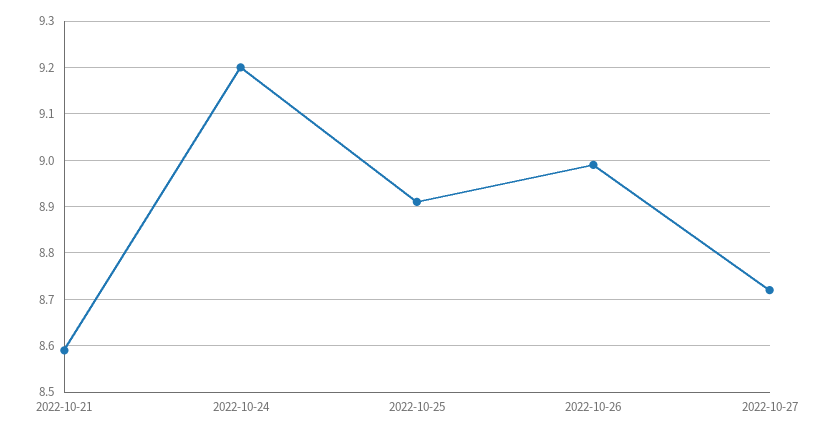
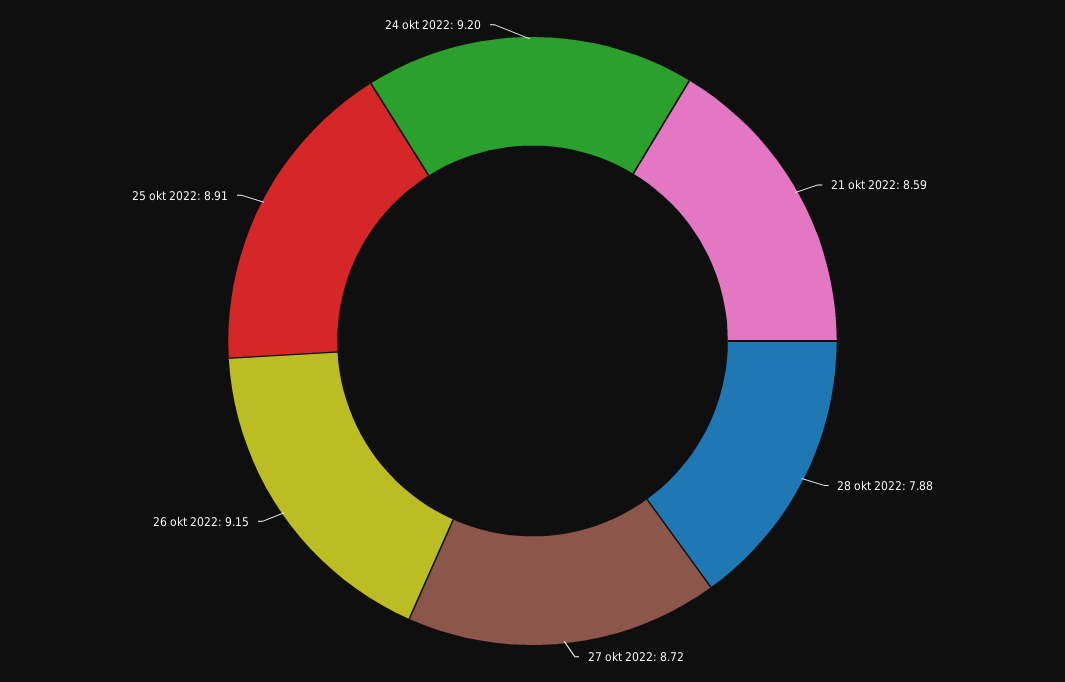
2022-10-26: 9 -> 9.15
28 okt 2022: none -> 7.88

